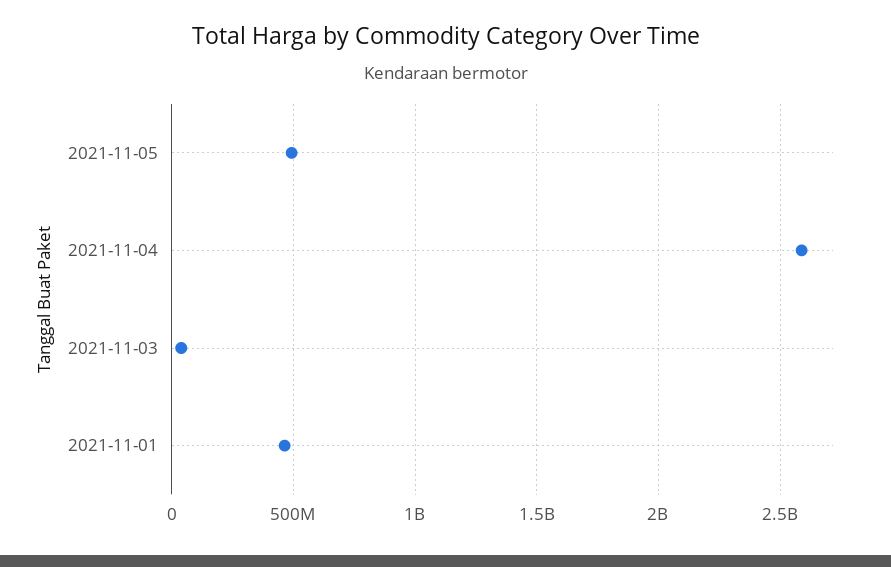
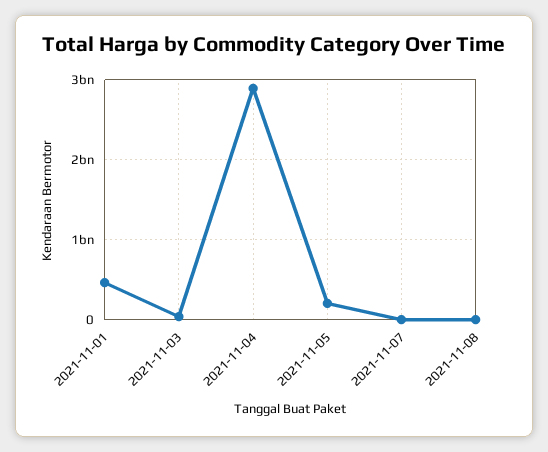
2021-11-05: 500000000 -> 200000000
2021-11-04: 2600000000 -> 2900000000
2021-11-07: none -> 0
2021-11-08: none -> 0

